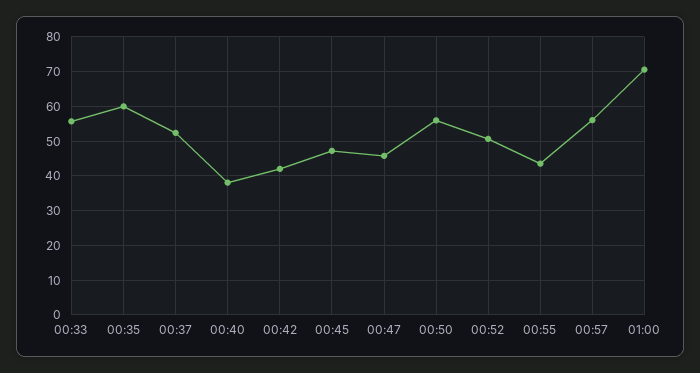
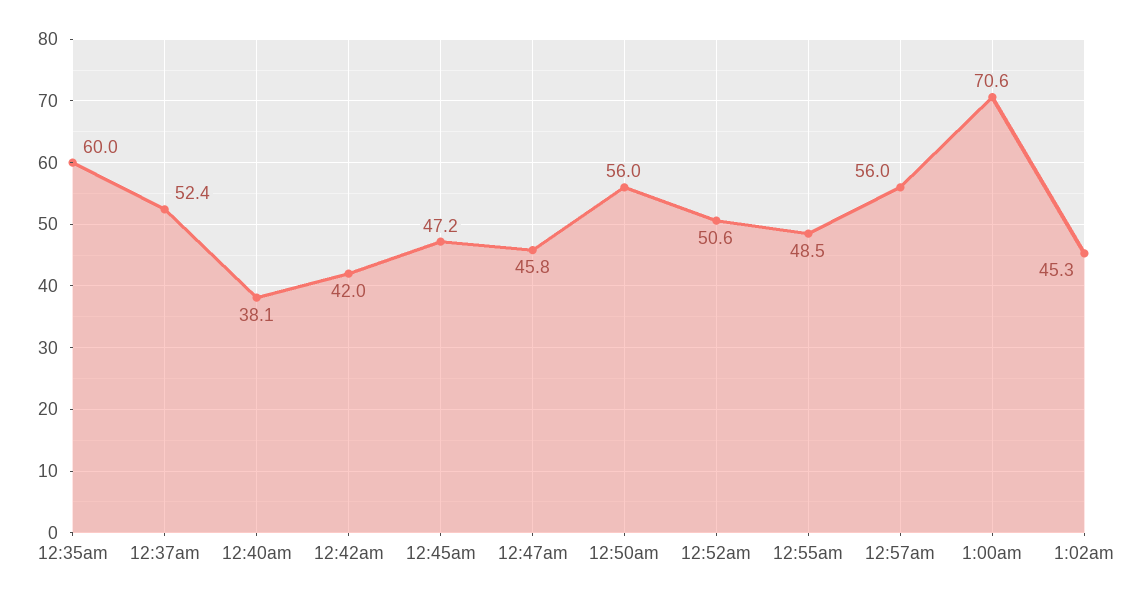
00:33: 56 -> none
00:55: 44 -> 48.5
1:02am: none -> 45.3

